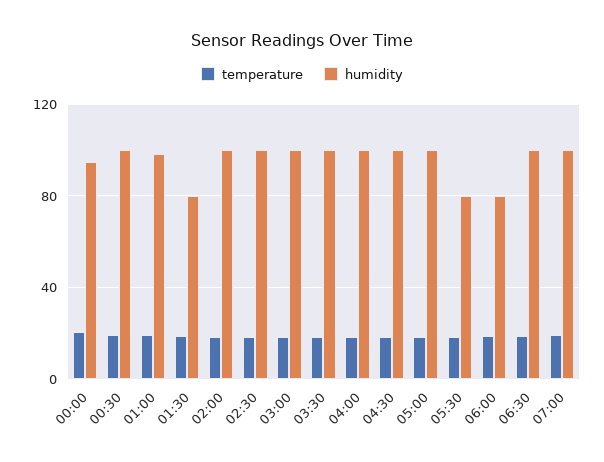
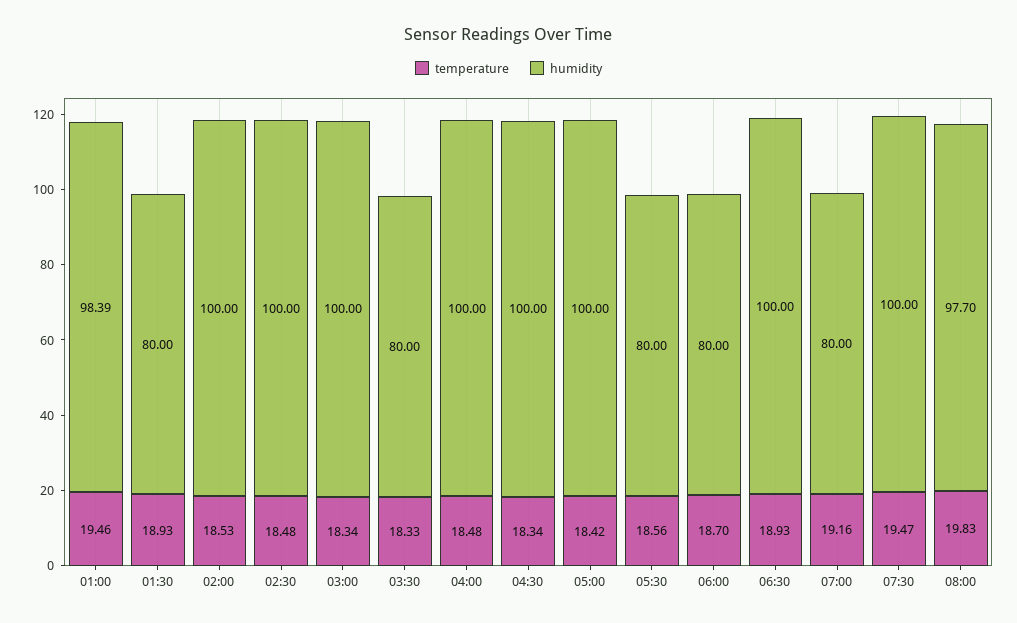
temperature, 00:00: 20 -> none
humidity, 00:00: 95 -> none
temperature, 00:30: 20 -> none
humidity, 00:30: 100 -> none
humidity, 03:30: 100 -> 80
humidity, 07:00: 100 -> 80
temperature, 07:30: none -> 19.47
humidity, 07:30: none -> 100
temperature, 08:00: none -> 19.83
humidity, 08:00: none -> 97.7

